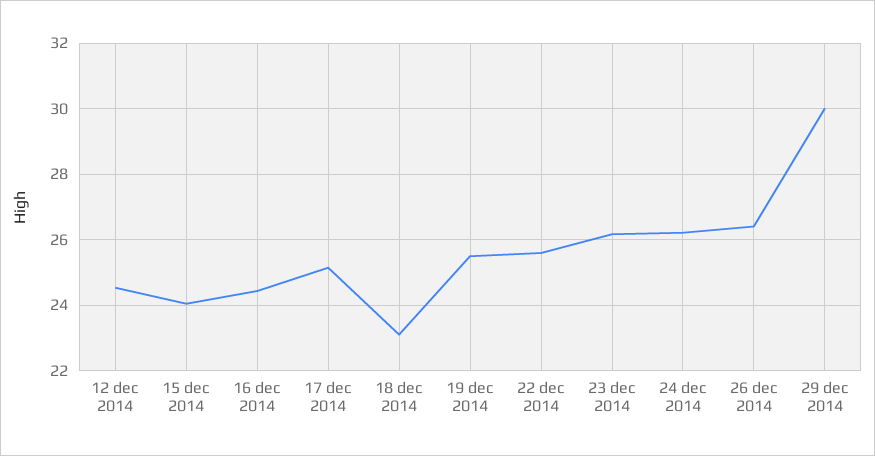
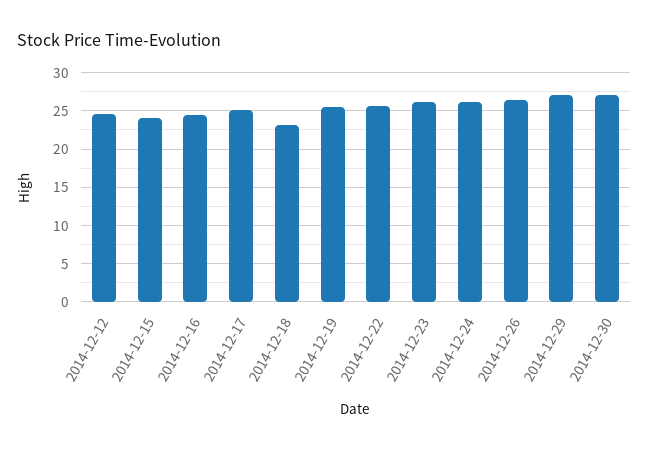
29 dec 2014: 30 -> 27
2014-12-30: none -> 27

